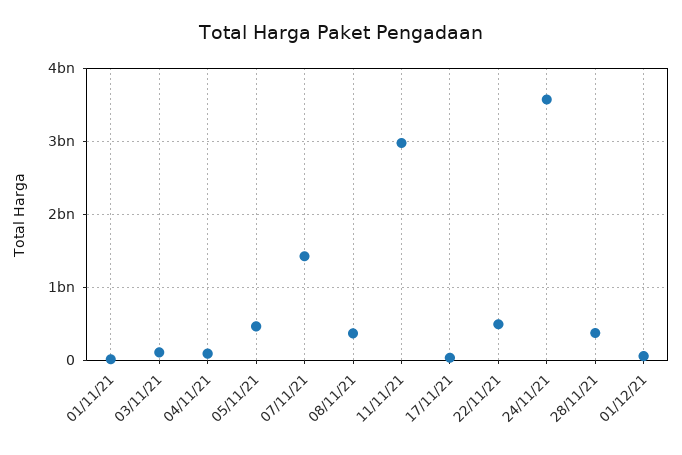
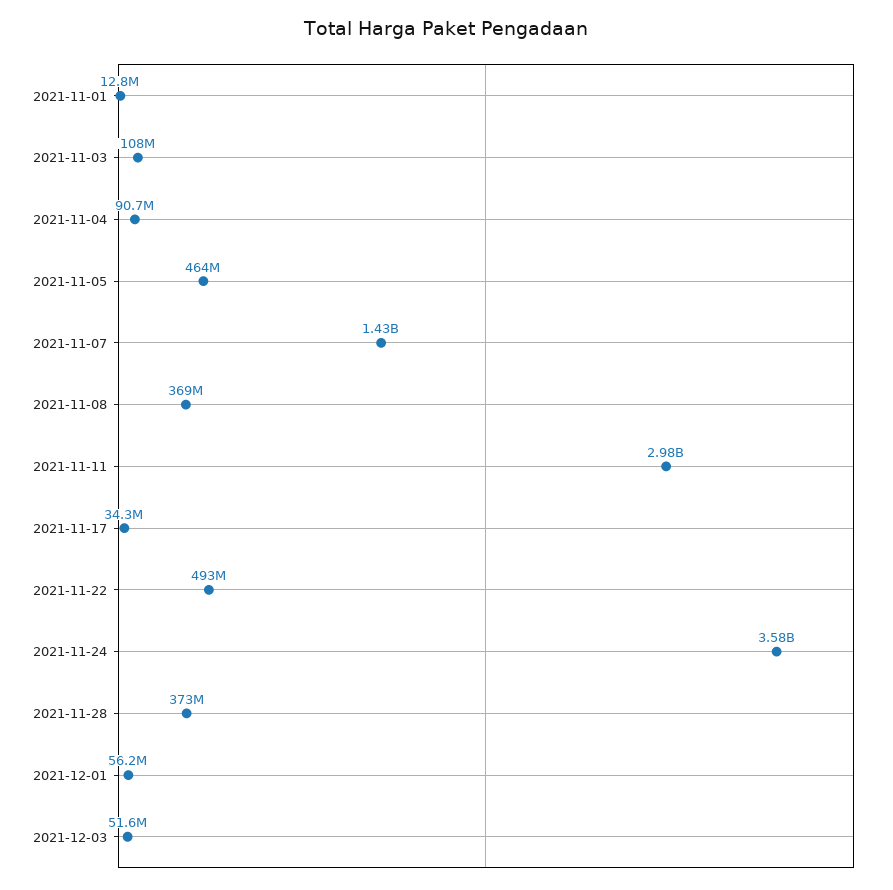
2021-12-03: none -> 51600000

